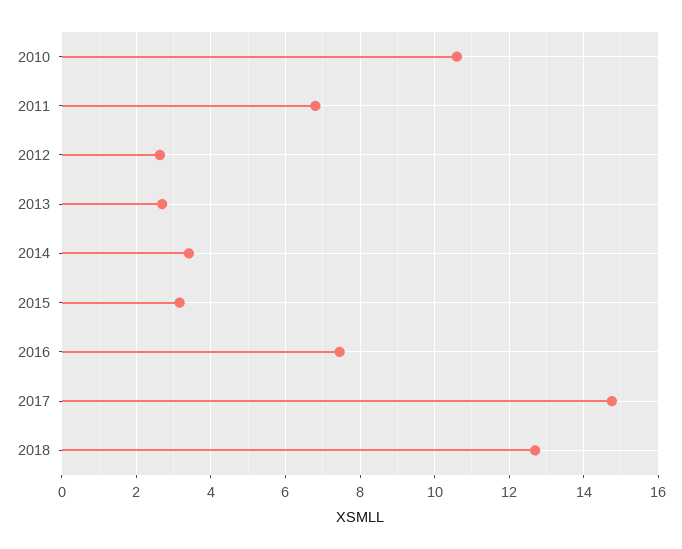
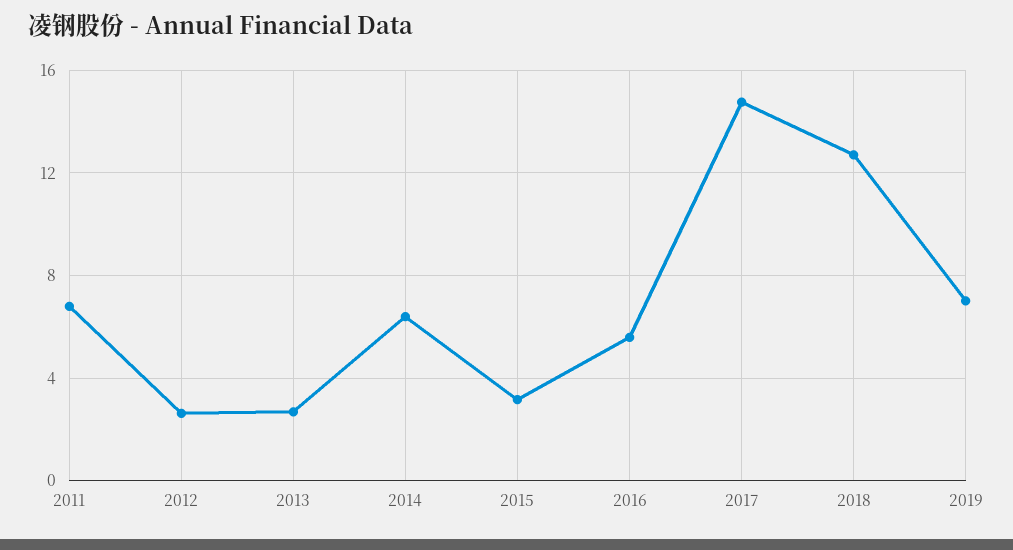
2010: 10.6 -> none
2014: 3.4 -> 6.5
2016: 7.4 -> 5.5
2019: none -> 7

